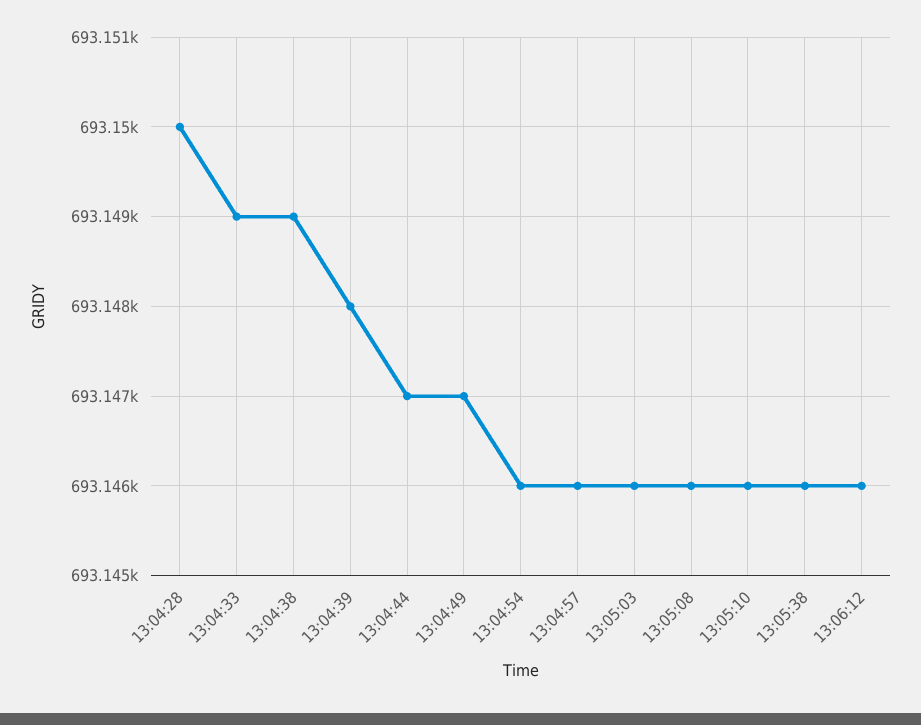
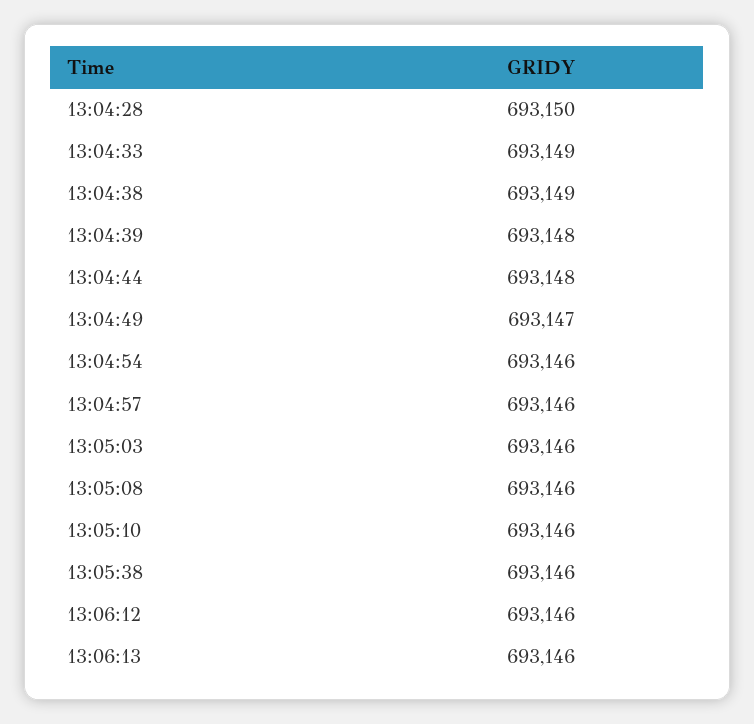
13:04:44: 693147 -> 693148
13:06:13: none -> 693146

